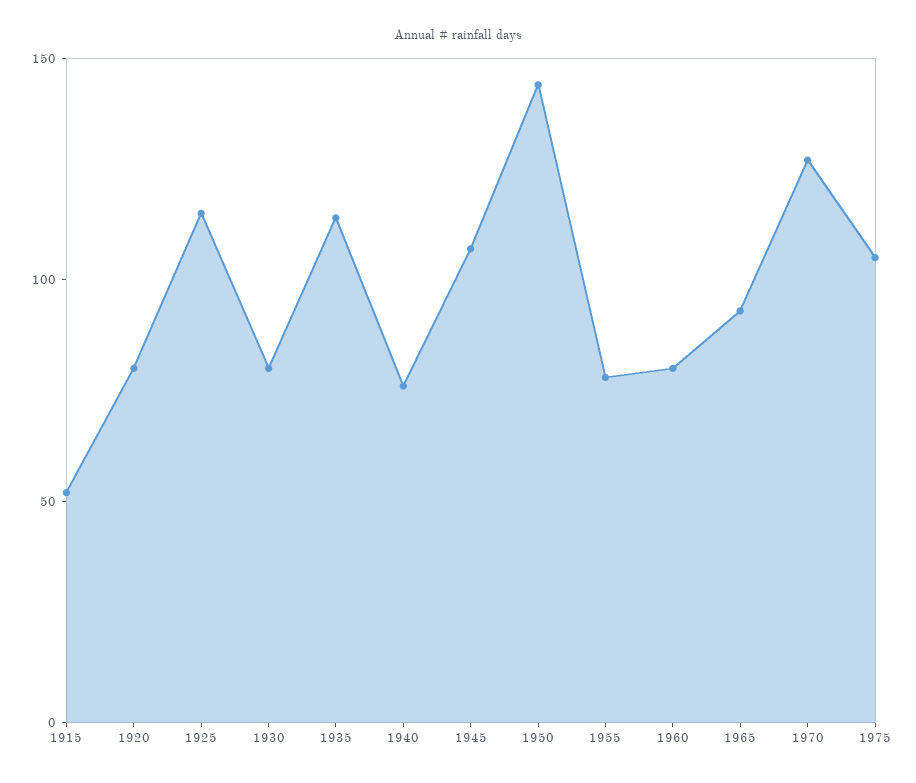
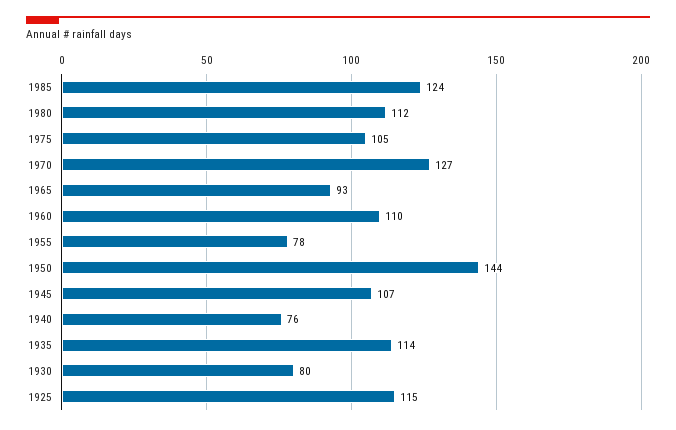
1915: 50 -> none
1920: 80 -> none
1960: 80 -> 110
1985: none -> 124
1980: none -> 112

